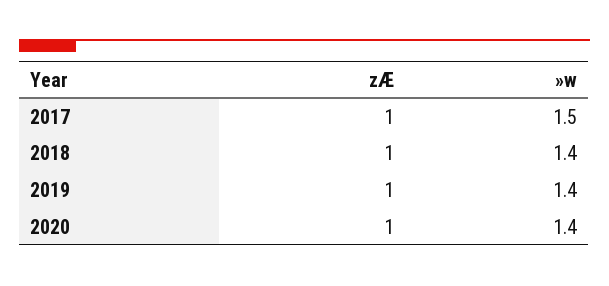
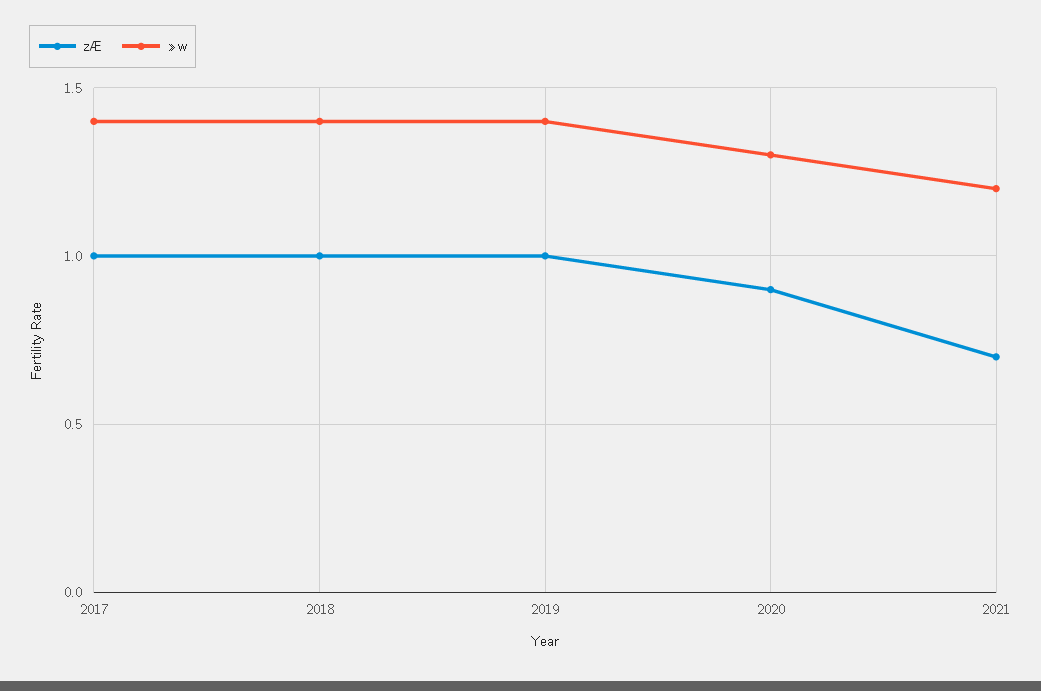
»w, 2017: 1.5 -> 1.4
zÆ, 2020: 1 -> 0.9
»w, 2020: 1.4 -> 1.3
zÆ, 2021: none -> 0.7
»w, 2021: none -> 1.2

